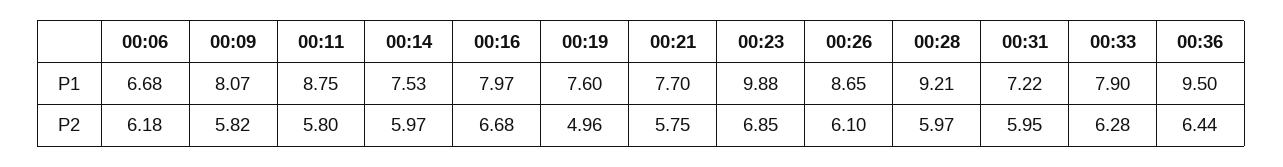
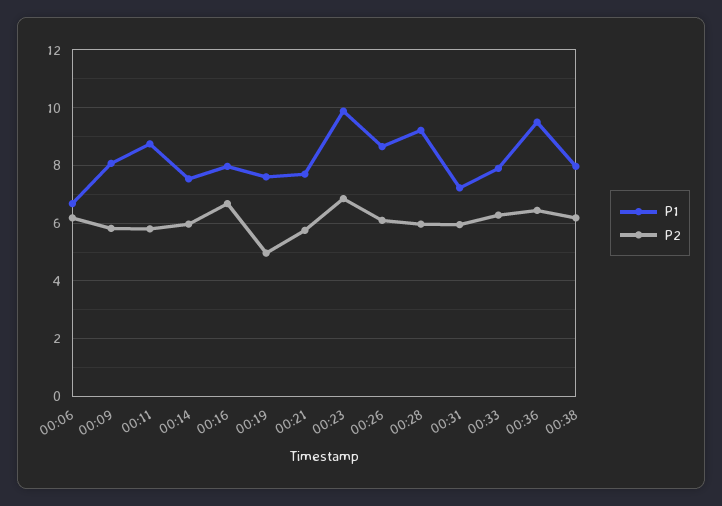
P1, 00:38: none -> 8
P2, 00:38: none -> 6.25

